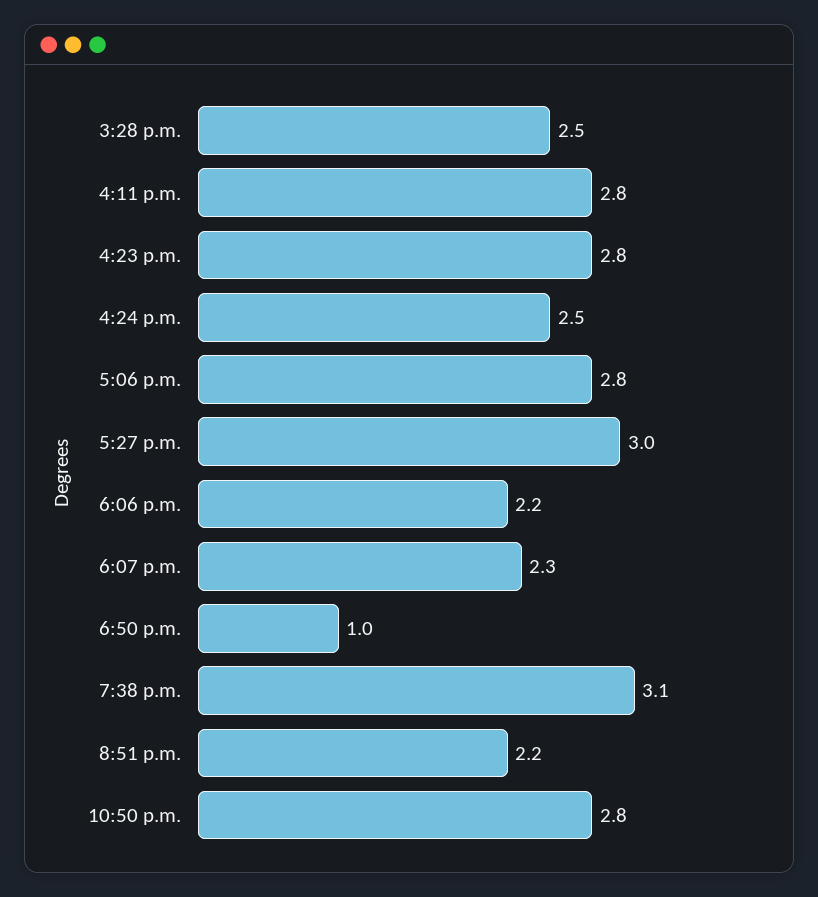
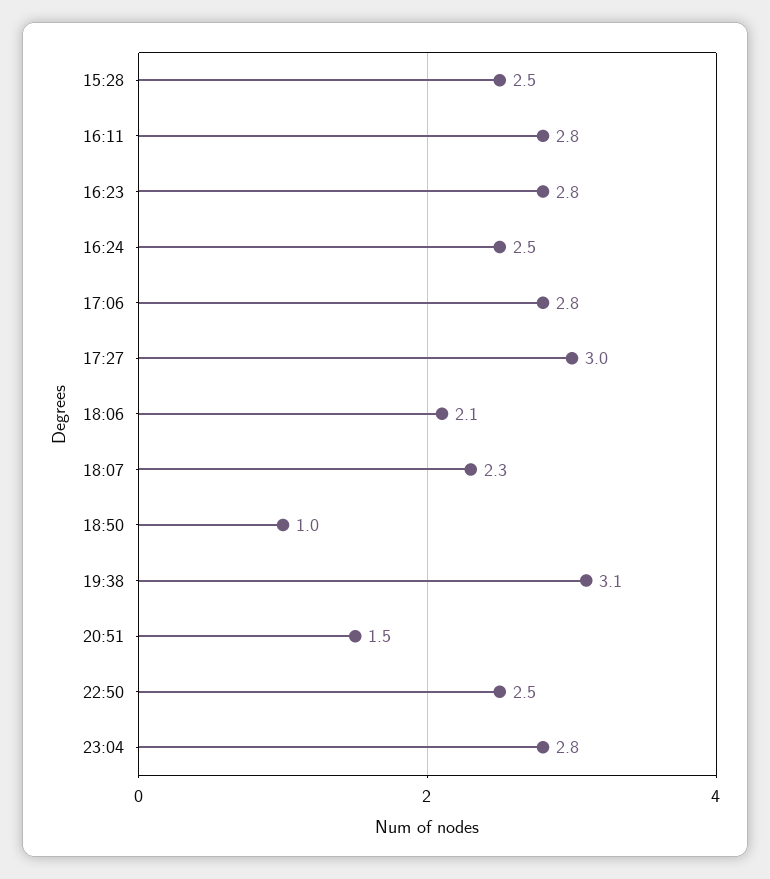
6:06 p.m.: 2.2 -> 2.1
8:51 p.m.: 2.2 -> 1.5
10:50 p.m.: 2.8 -> 2.5
23:04: none -> 2.8

